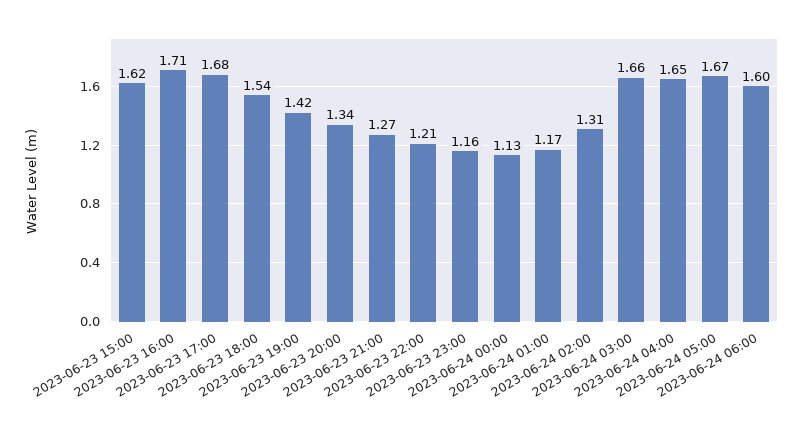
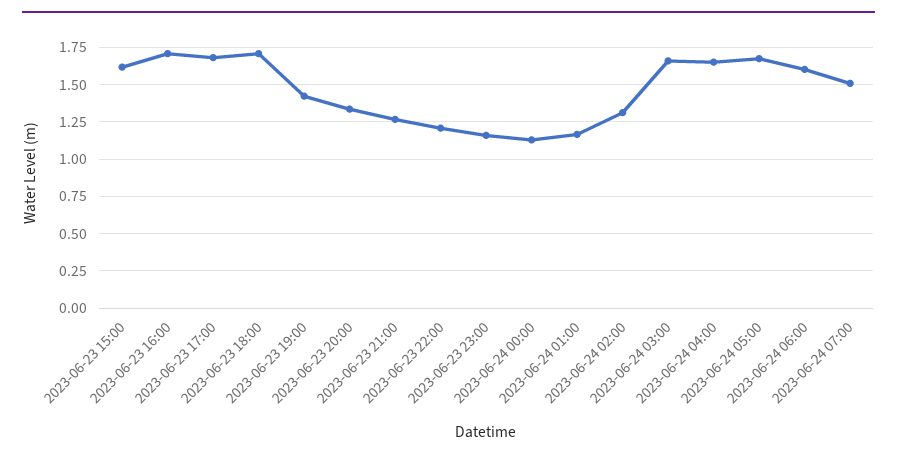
2023-06-23 18:00: 1.54 -> 1.7
2023-06-24 07:00: none -> 1.5

